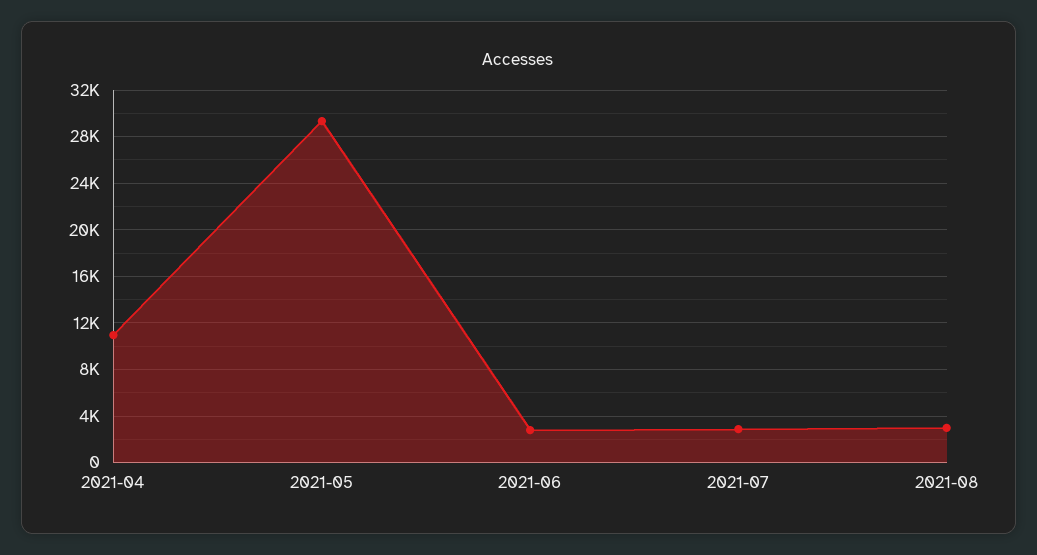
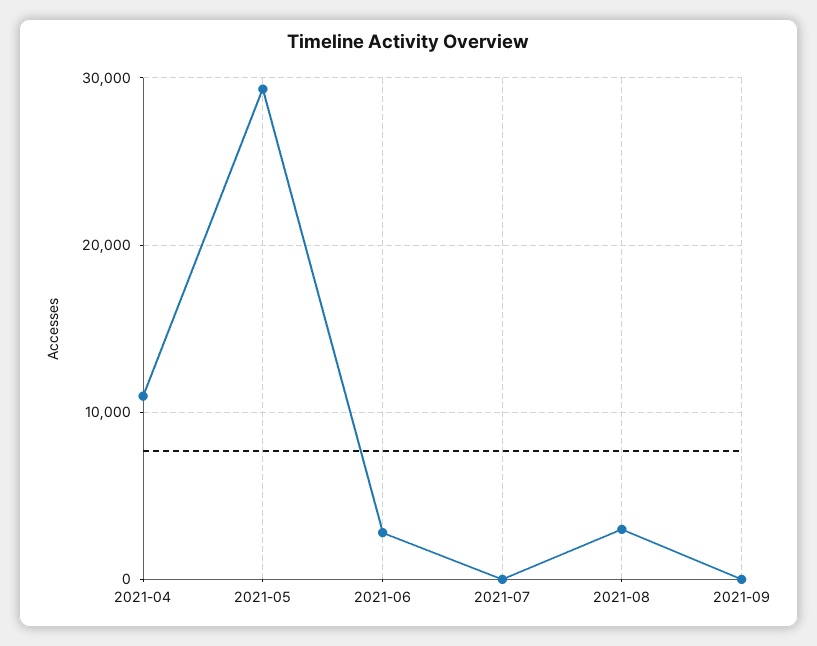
2021-07: 3000 -> 0
2021-09: none -> 0

